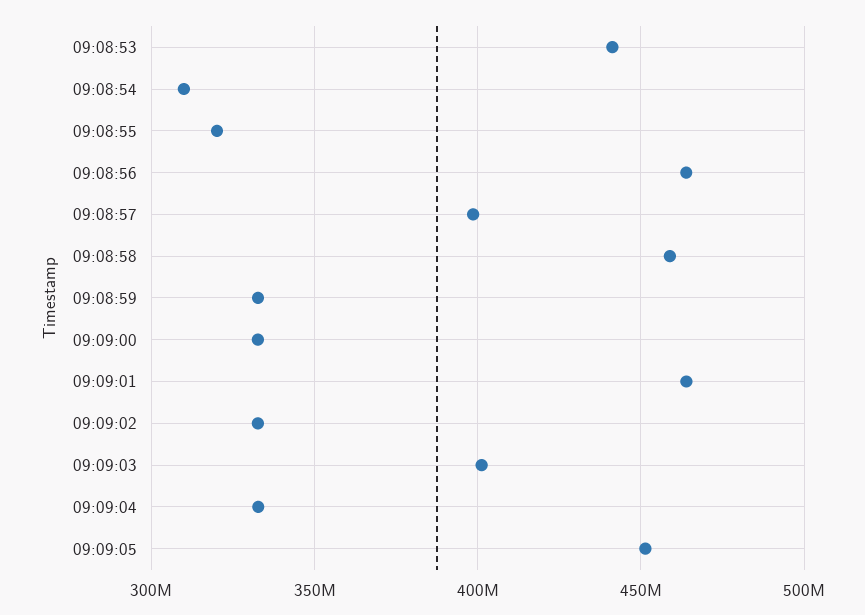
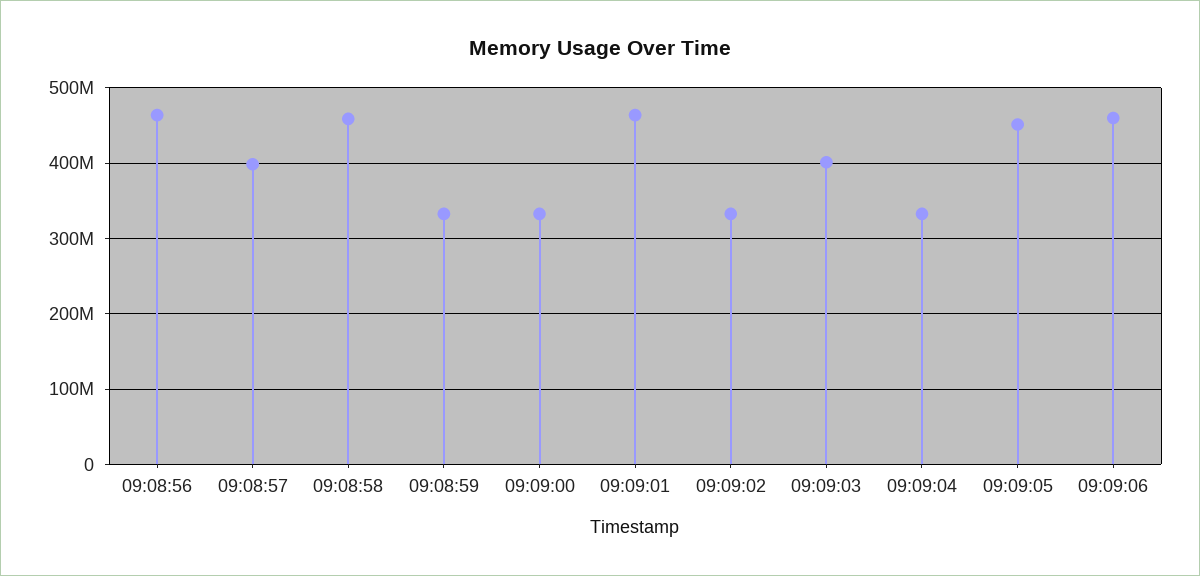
09:08:53: 440000000 -> none
09:08:54: 310000000 -> none
09:08:55: 320000000 -> none
09:09:06: none -> 460000000

